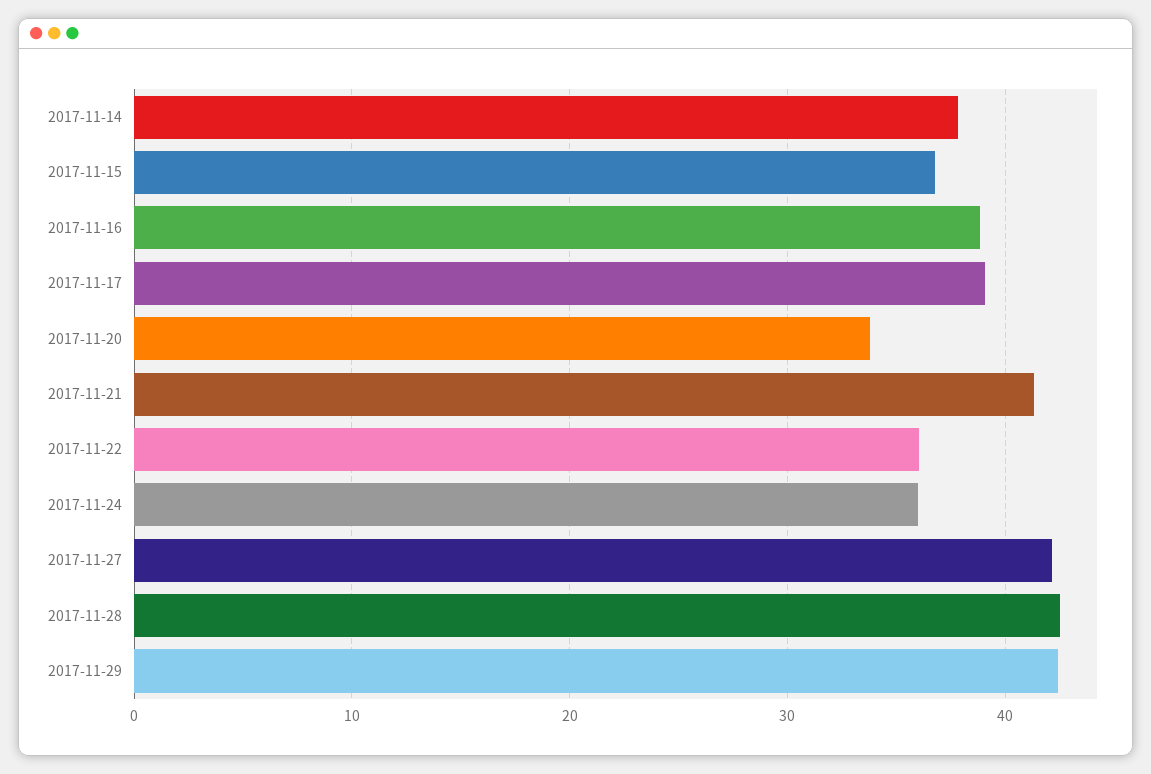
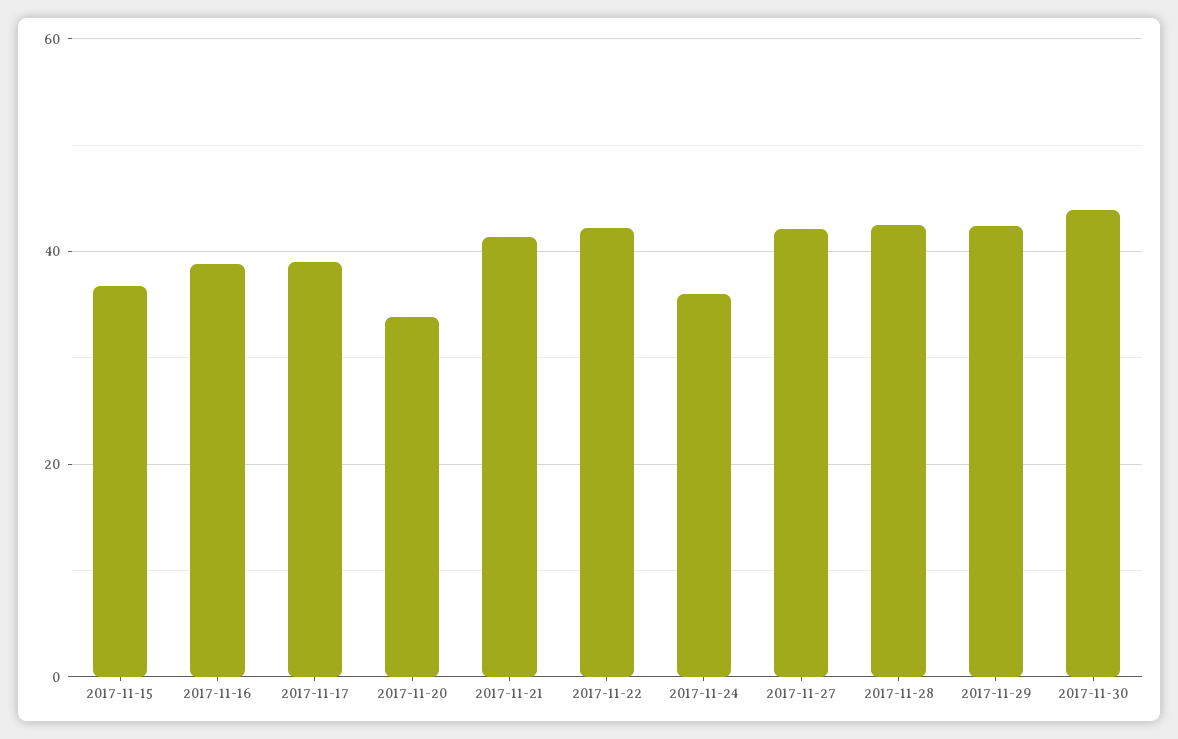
2017-11-14: 38 -> none
2017-11-22: 36 -> 42
2017-11-30: none -> 44

